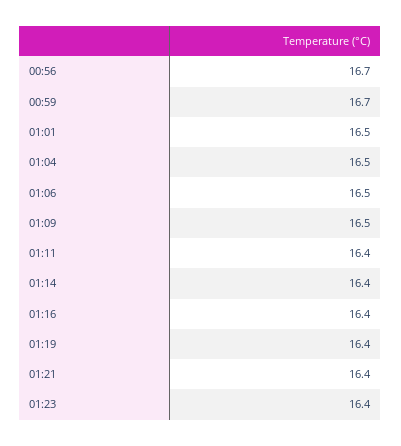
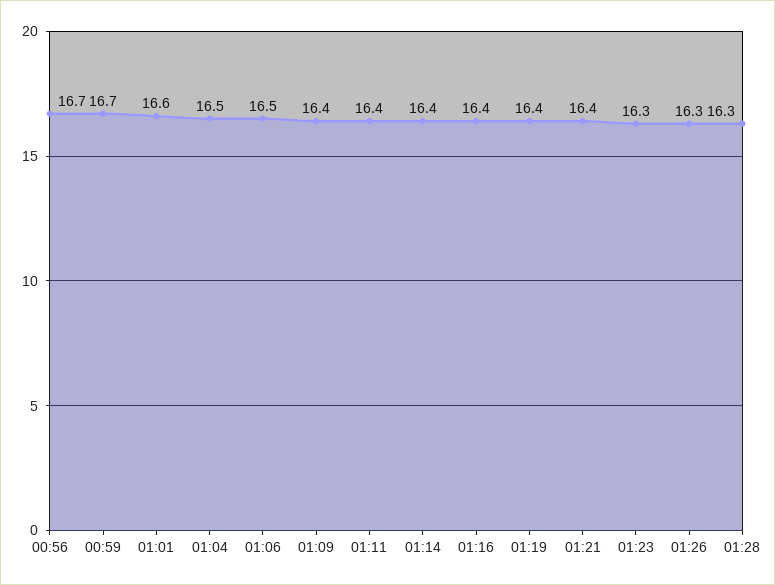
01:01: 16.5 -> 16.6
01:09: 16.5 -> 16.4
01:23: 16.4 -> 16.3
01:26: none -> 16.3
01:28: none -> 16.3

